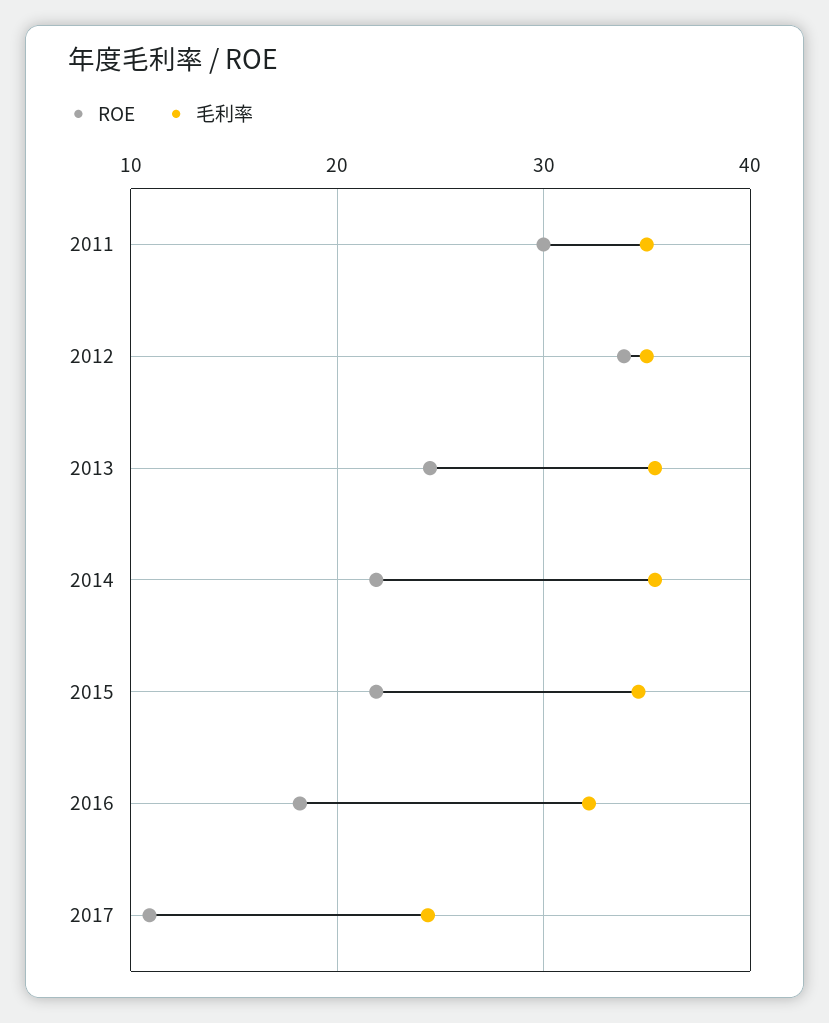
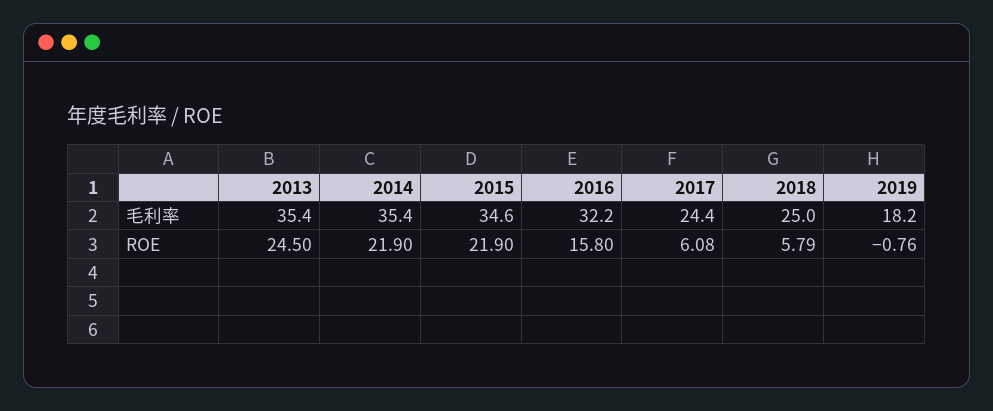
ROE, 2011: 30 -> none
毛利率, 2011: 35 -> none
ROE, 2012: 34 -> none
毛利率, 2012: 35 -> none
ROE, 2016: 18 -> 15.8
ROE, 2017: 11 -> 6.08
毛利率, 2018: none -> 25
毛利率, 2019: none -> 18.2
ROE, 2018: none -> 5.79
ROE, 2019: none -> -0.76

